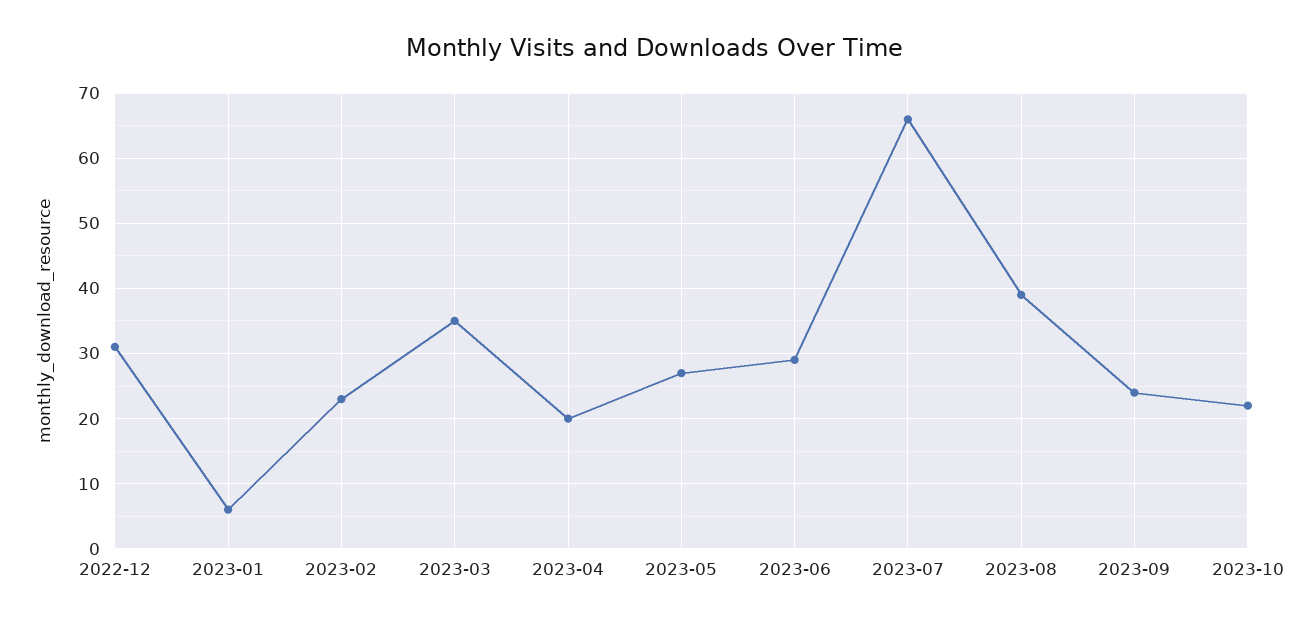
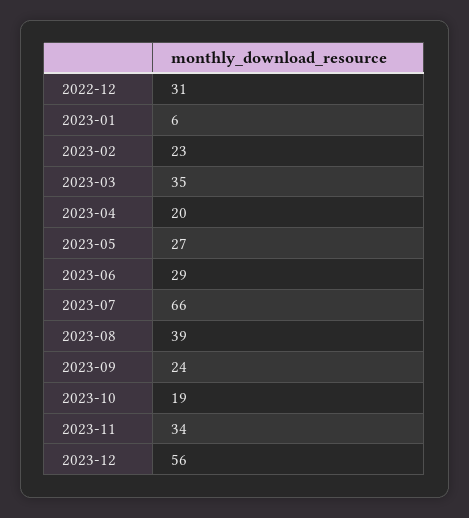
2023-10: 22 -> 19
2023-11: none -> 34
2023-12: none -> 56

